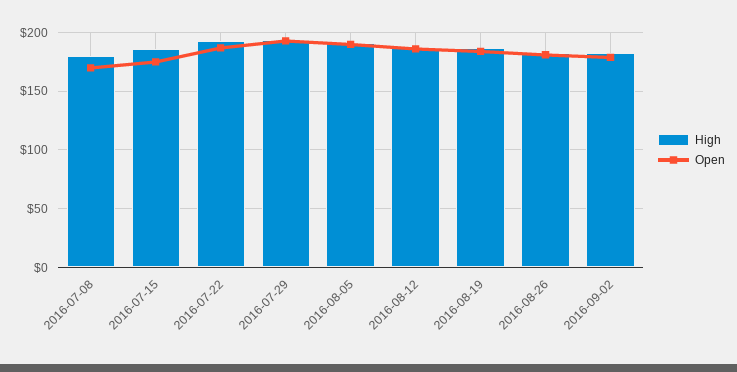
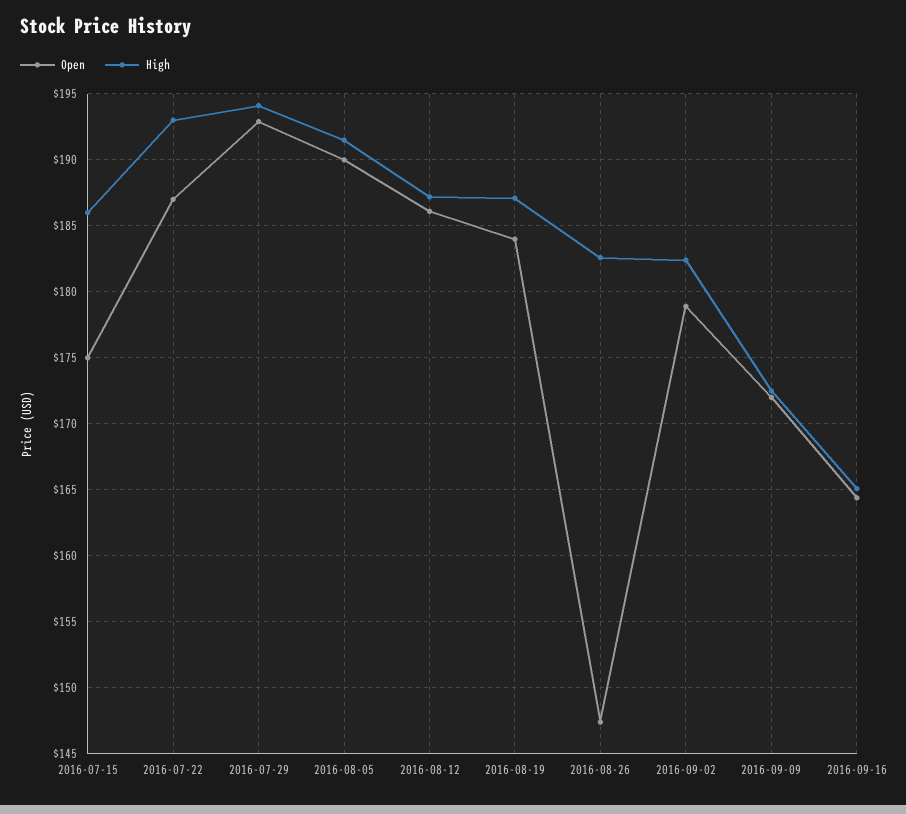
High, 2016-07-08: 180 -> none
Open, 2016-07-08: 170 -> none
Open, 2016-08-26: 180 -> 147.5
Open, 2016-09-09: none -> 172
High, 2016-09-09: none -> 172.5
Open, 2016-09-16: none -> 164.5
High, 2016-09-16: none -> 165

